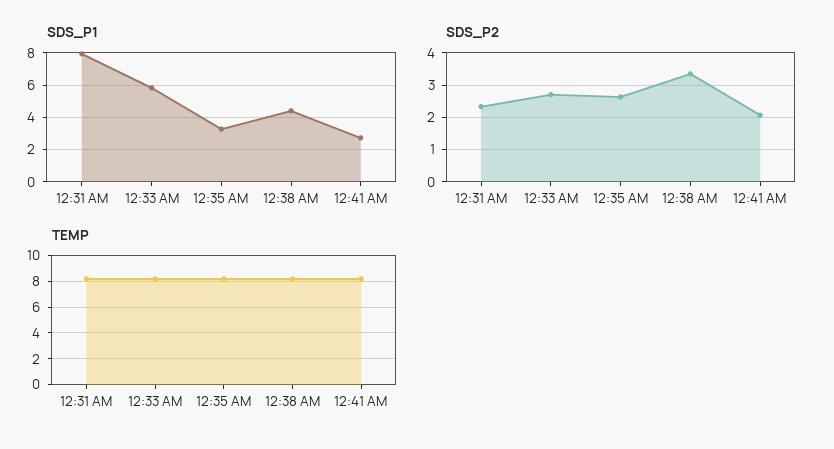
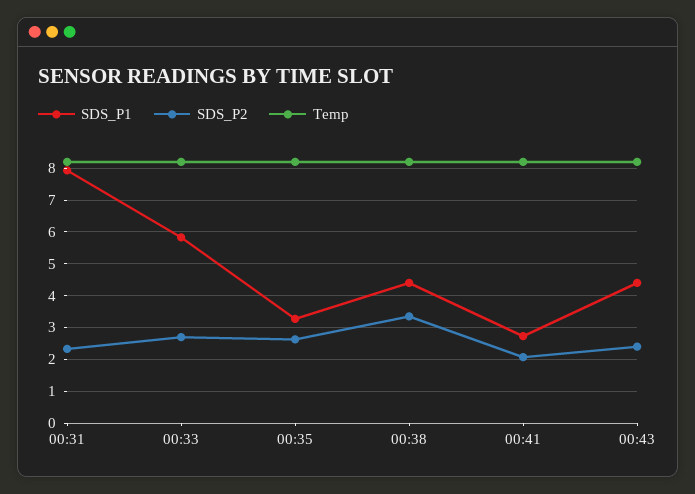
SDS_P1, 00:43: none -> 4.4
SDS_P2, 00:43: none -> 2.4
TEMP, 00:43: none -> 8.2

